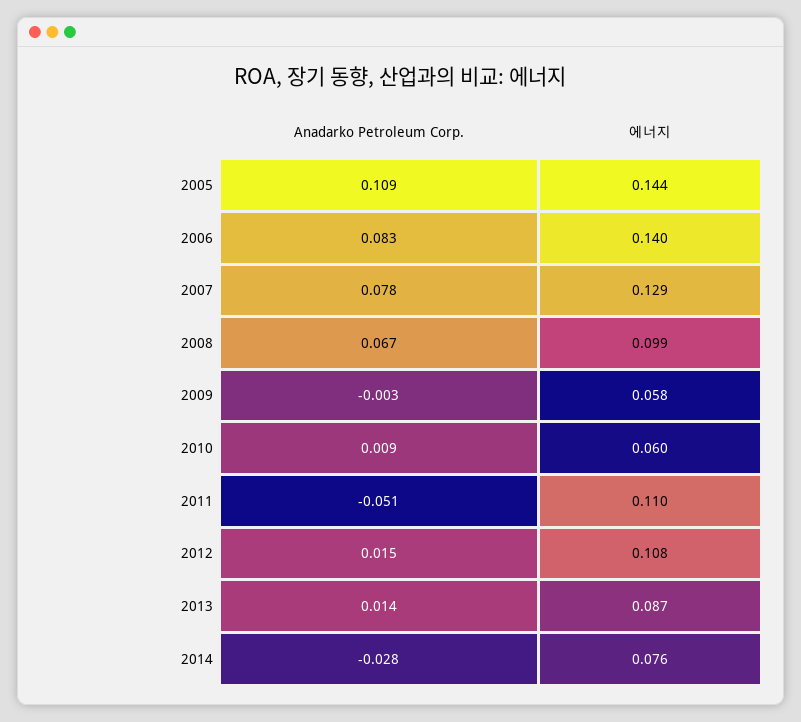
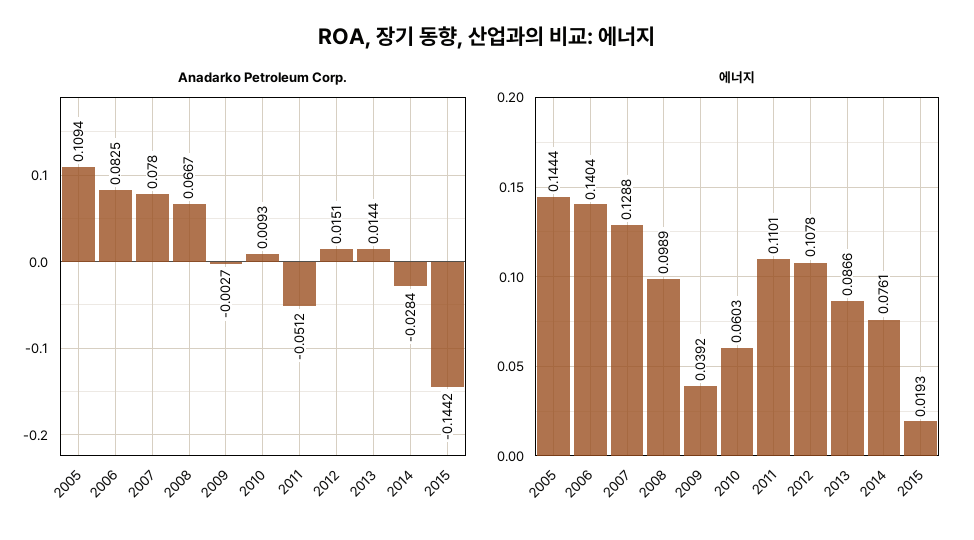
에너지, 2009: 0.058 -> 0.0392
Anadarko Petroleum Corp., 2015: none -> -0.1442
에너지, 2015: none -> 0.0193

